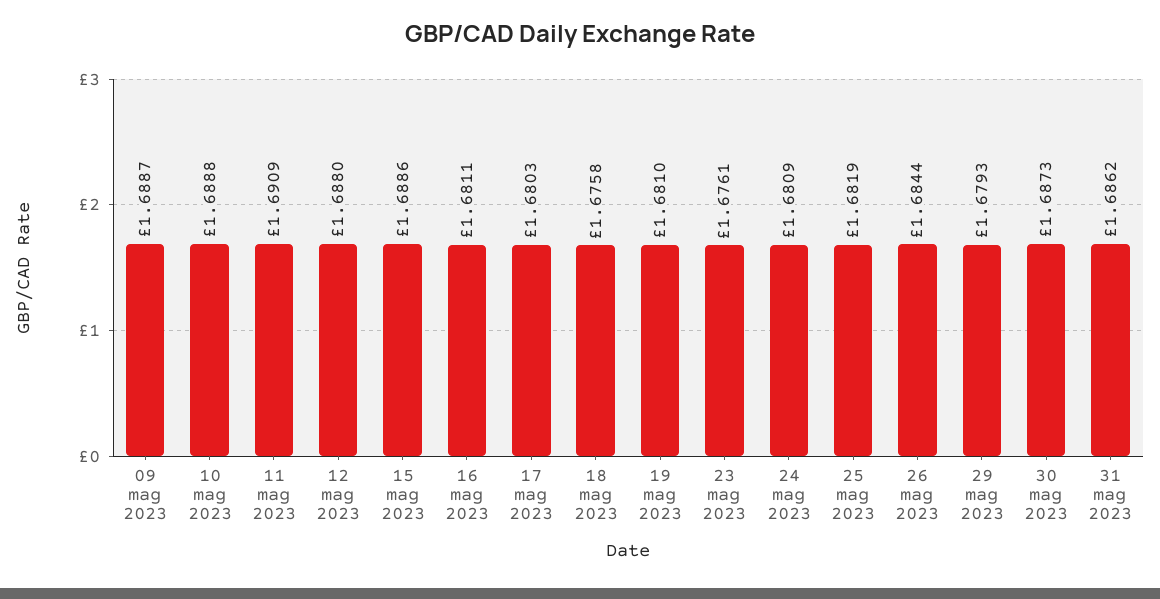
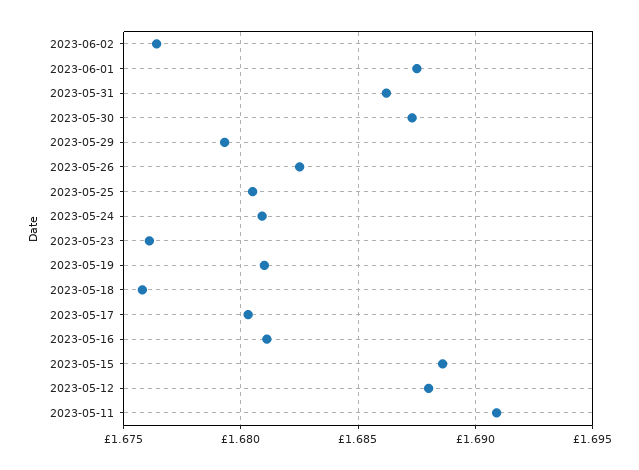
09 mag 2023: 1.6887 -> none
10 mag 2023: 1.6888 -> none
25 mag 2023: 1.6819 -> 1.6805
26 mag 2023: 1.6844 -> 1.6825
2023-06-02: none -> 1.6765
2023-06-01: none -> 1.6875

